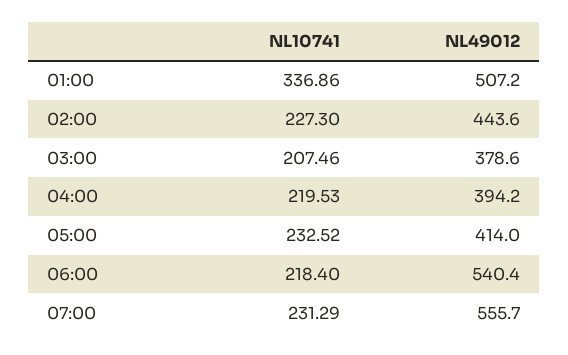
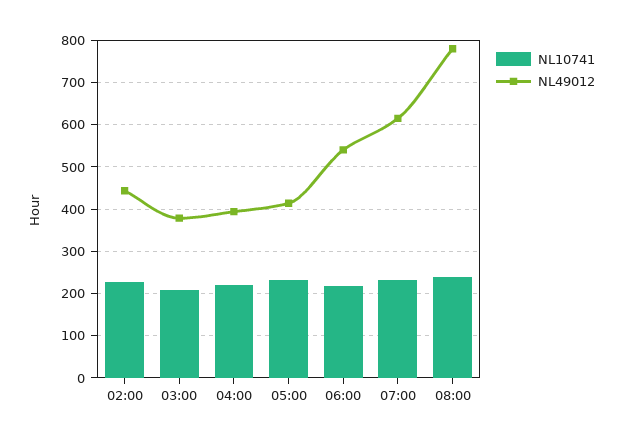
NL10741, 01:00: 336.86 -> none
NL49012, 01:00: 507.2 -> none
NL49012, 07:00: 555.7 -> 620
NL10741, 08:00: none -> 240
NL49012, 08:00: none -> 780

